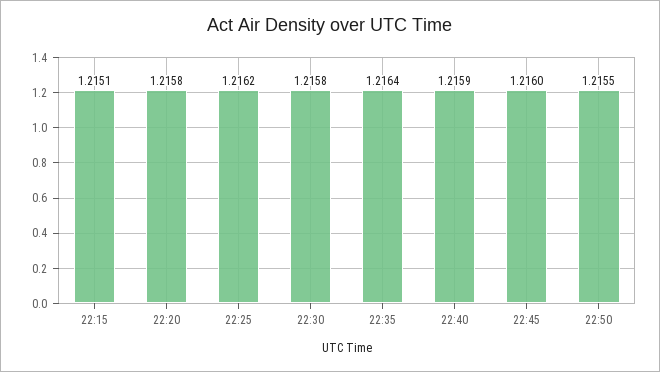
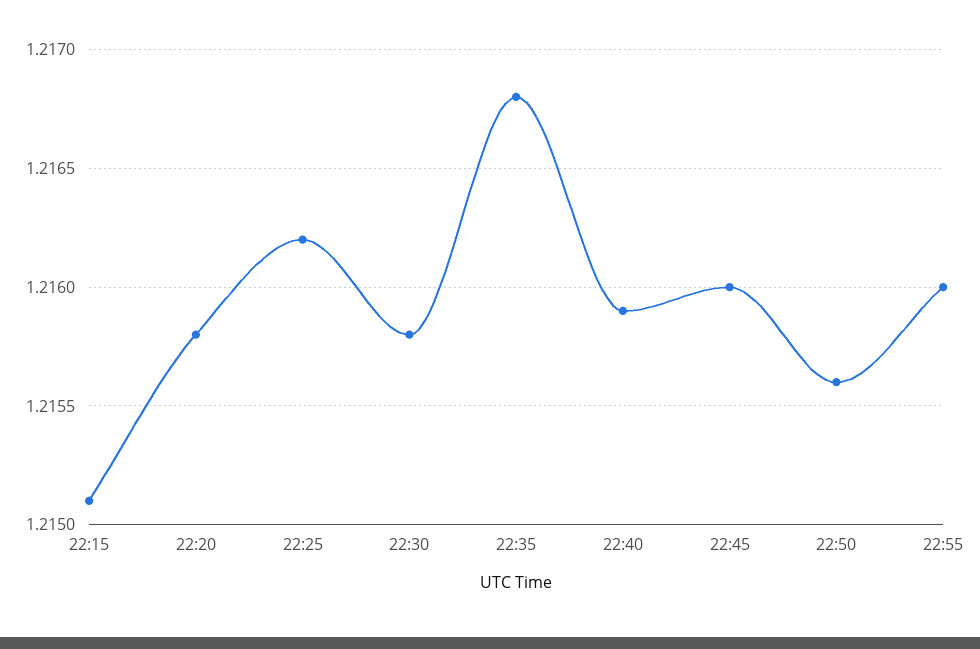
22:35: 1.2164 -> 1.2168
22:50: 1.2155 -> 1.2156
22:55: none -> 1.216

